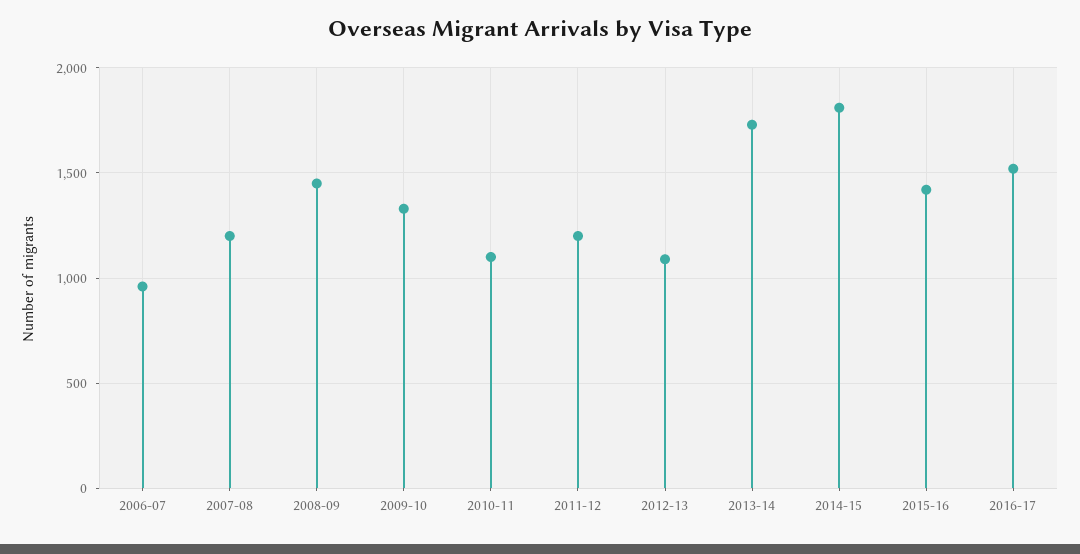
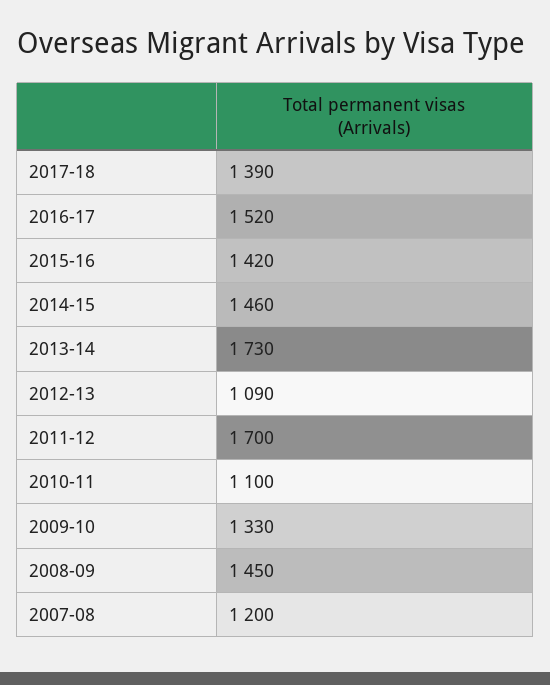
2006-07: 950 -> none
2011-12: 1200 -> 1700
2014-15: 1800 -> 1460
2017-18: none -> 1390

